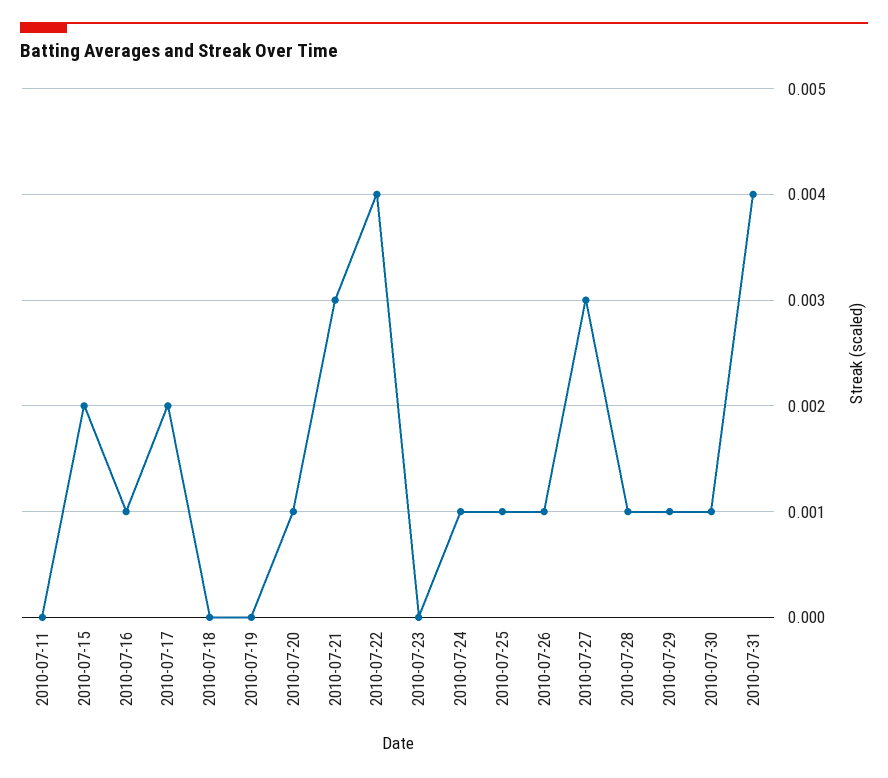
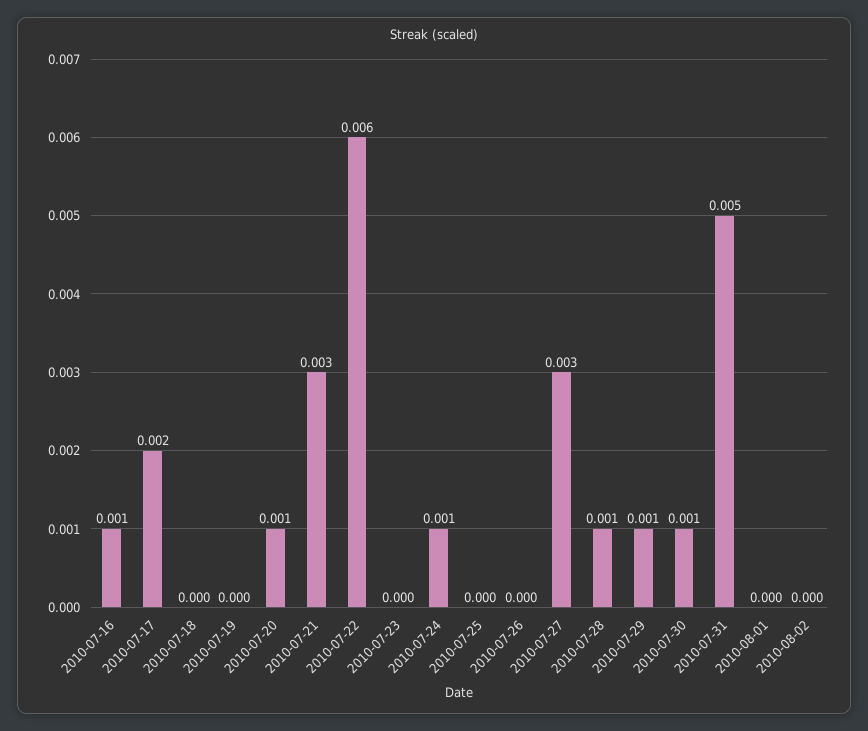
2010-07-11: 0 -> none
2010-07-15: 0.002 -> none
2010-07-22: 0.004 -> 0.006
2010-07-25: 0.001 -> 0
2010-07-26: 0.001 -> 0
2010-07-31: 0.004 -> 0.005
2010-08-01: none -> 0
2010-08-02: none -> 0

